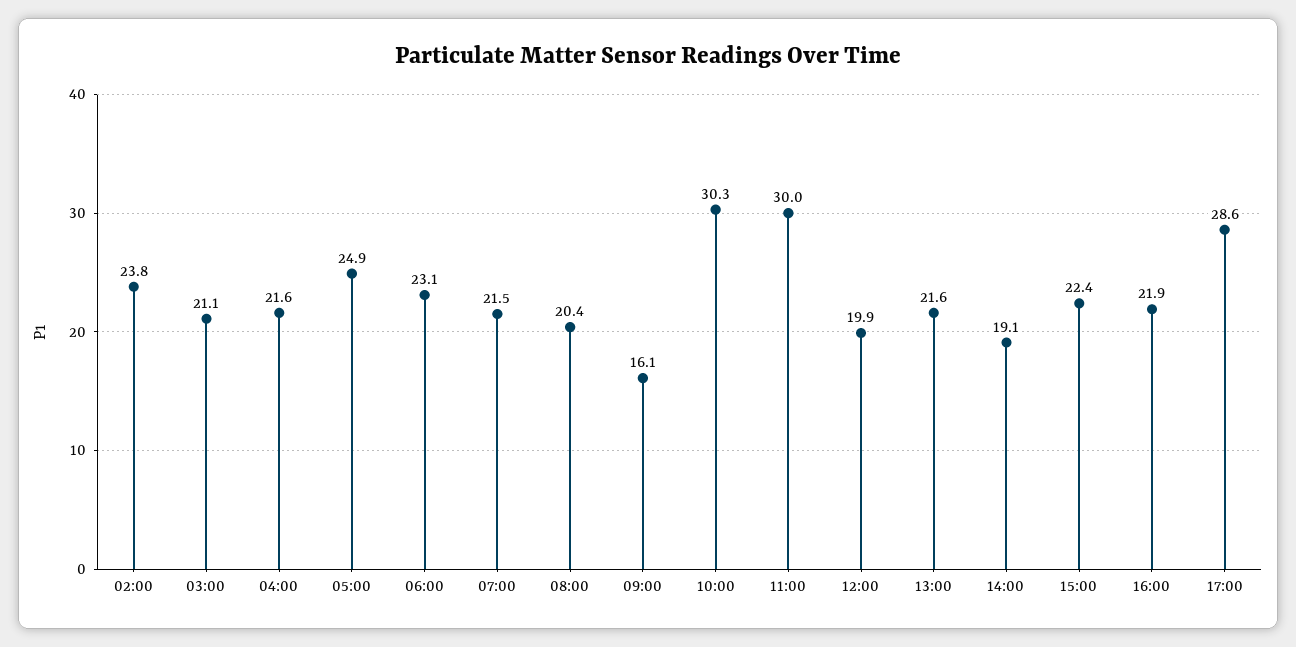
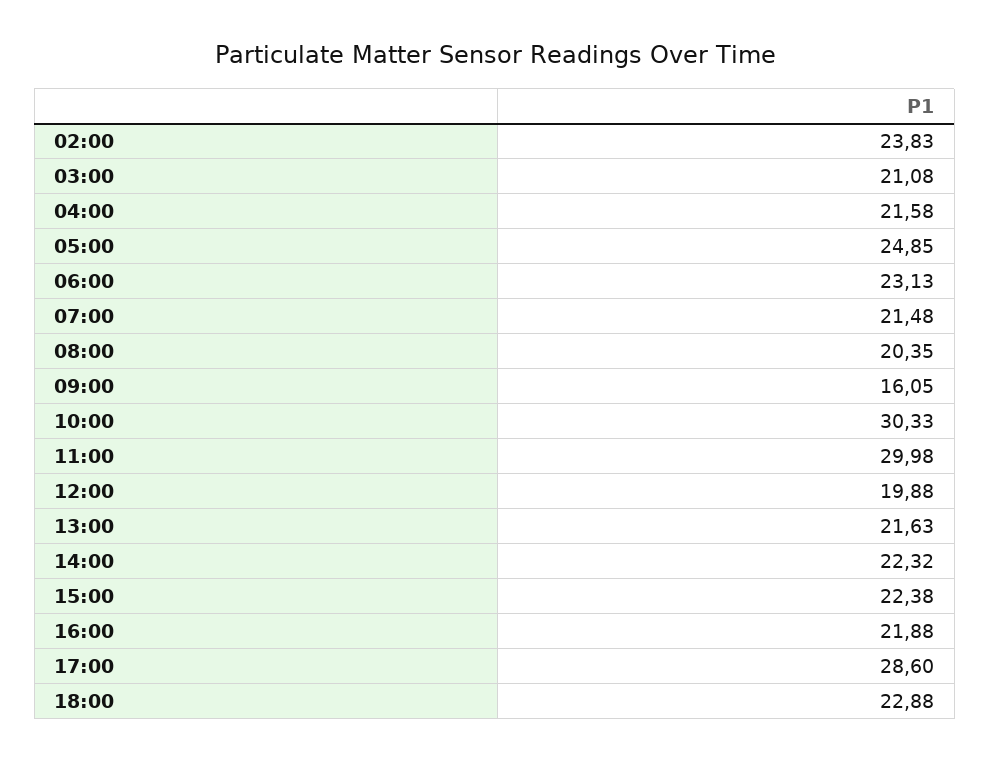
14:00: 19.1 -> 22.32
18:00: none -> 22.88

